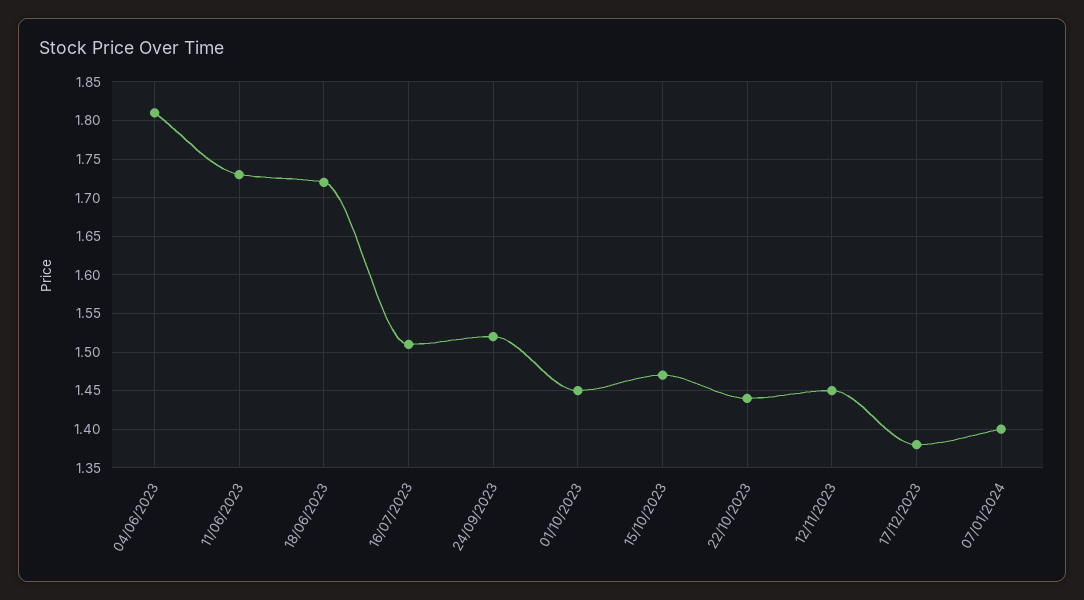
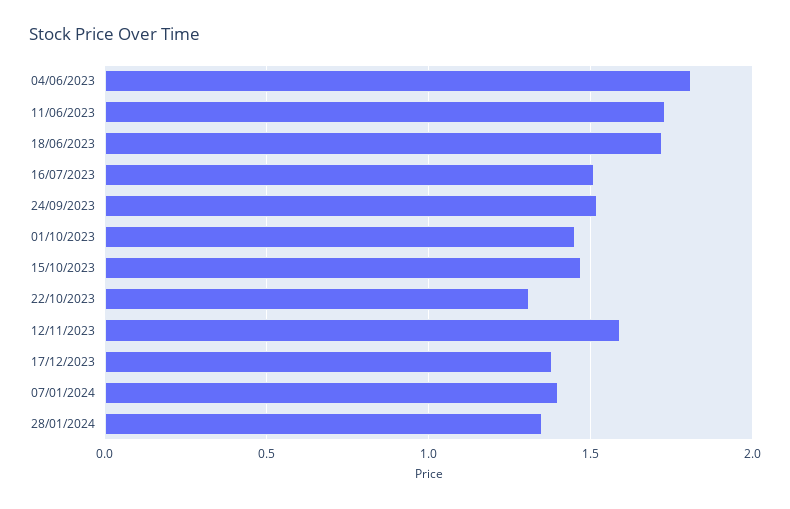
22/10/2023: 1.44 -> 1.3
12/11/2023: 1.45 -> 1.6
28/01/2024: none -> 1.35

